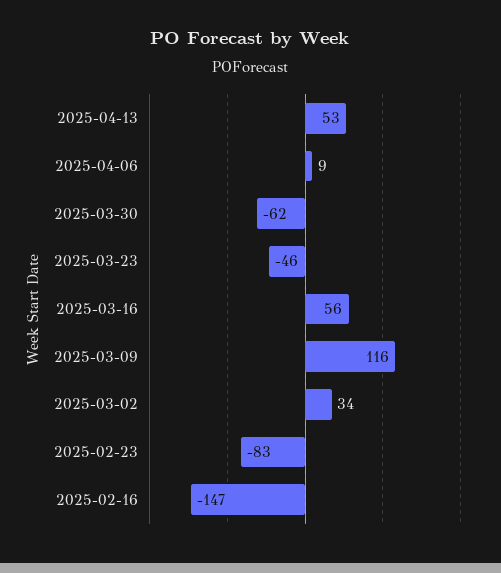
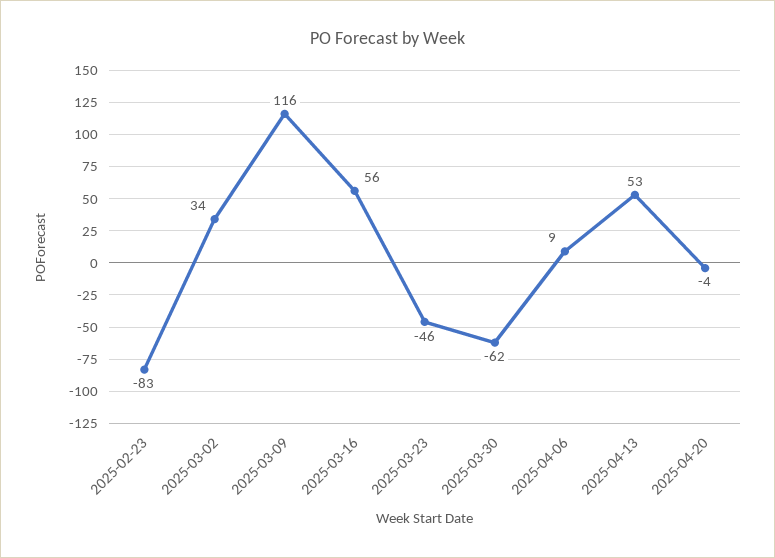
2025-02-16: -147 -> none
2025-04-20: none -> -4

